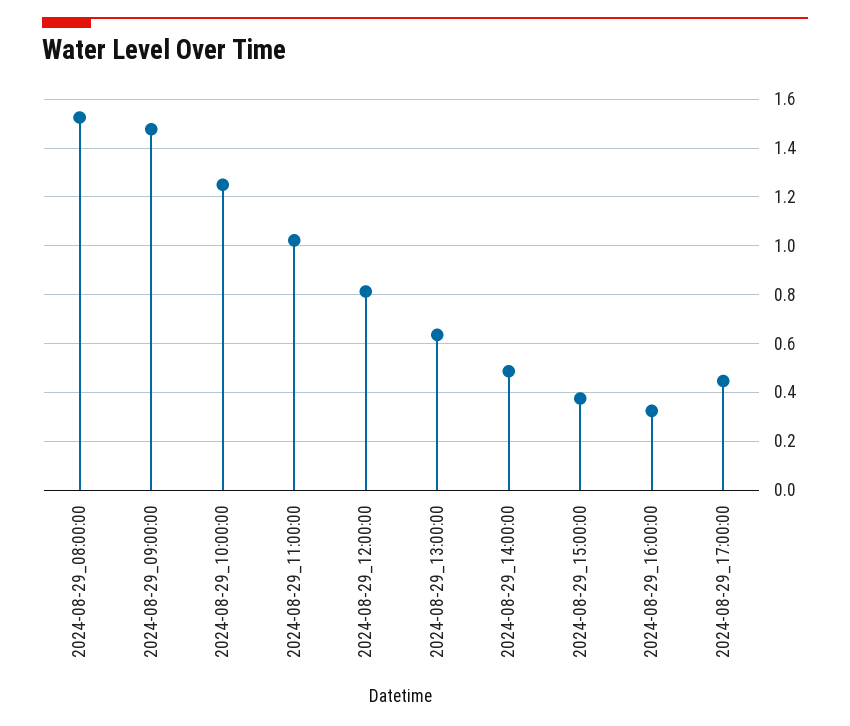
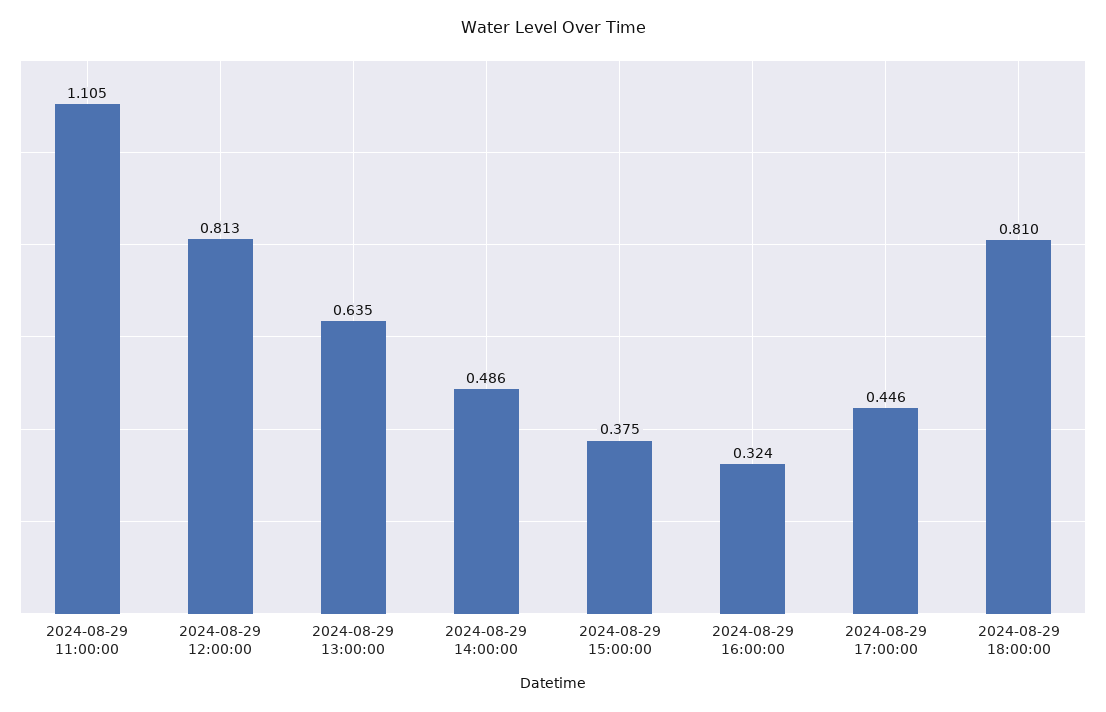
2024-08-29_08:00:00: 1.525 -> none
2024-08-29_09:00:00: 1.475 -> none
2024-08-29_10:00:00: 1.25 -> none
2024-08-29_11:00:00: 1.025 -> 1.105
2024-08-29 18:00:00: none -> 0.81

